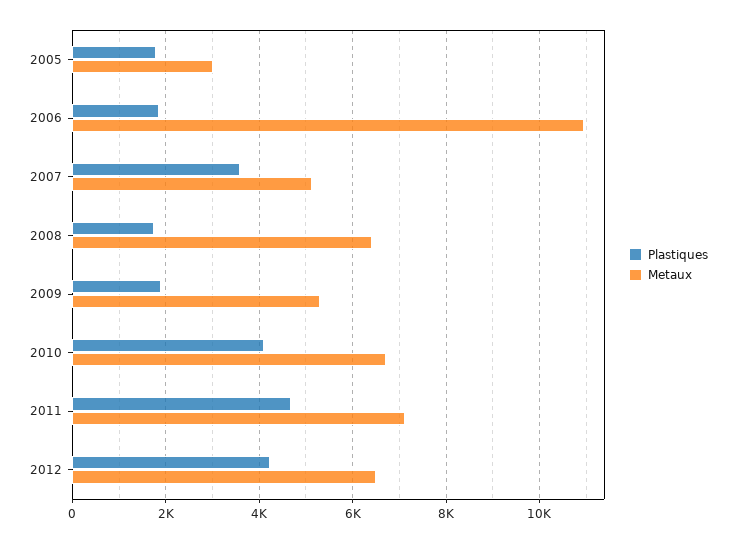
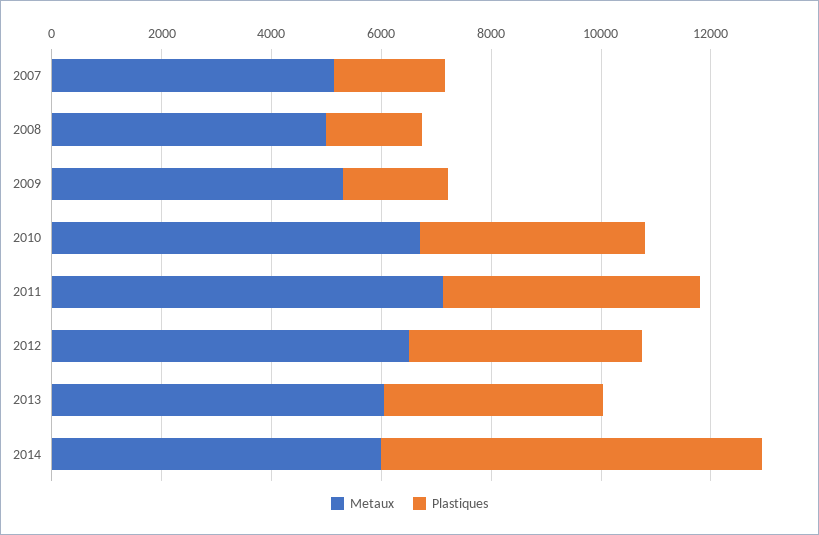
Plastiques, 2005: 1800 -> none
Metaux, 2005: 3000 -> none
Plastiques, 2006: 1800 -> none
Metaux, 2006: 11000 -> none
Plastiques, 2007: 3600 -> 2000
Metaux, 2008: 6400 -> 5000
Metaux, 2013: none -> 6000
Plastiques, 2013: none -> 4000
Metaux, 2014: none -> 6000
Plastiques, 2014: none -> 7000

